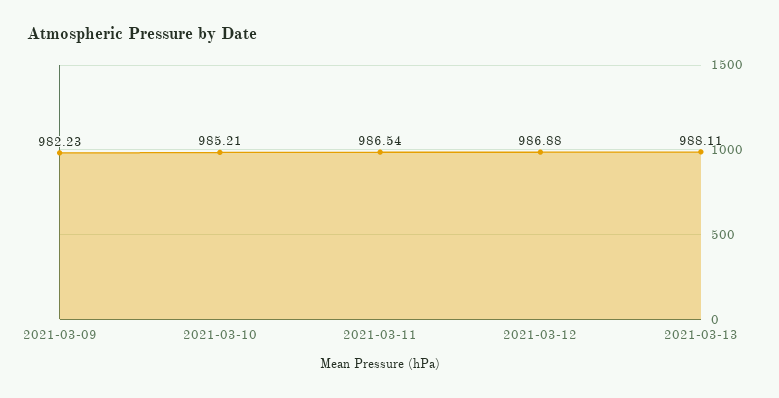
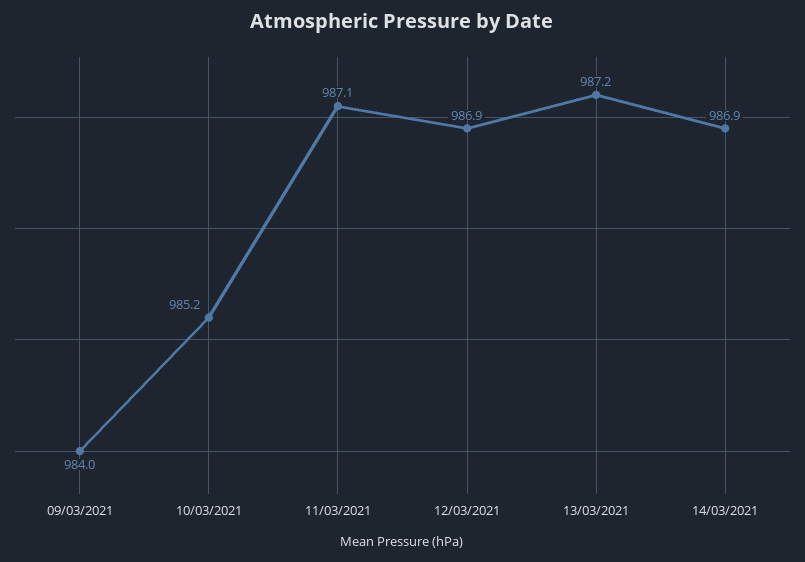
2021-03-09: 982.23 -> 984
2021-03-11: 986.54 -> 987.1
2021-03-13: 988.11 -> 987.2
14/03/2021: none -> 986.9

